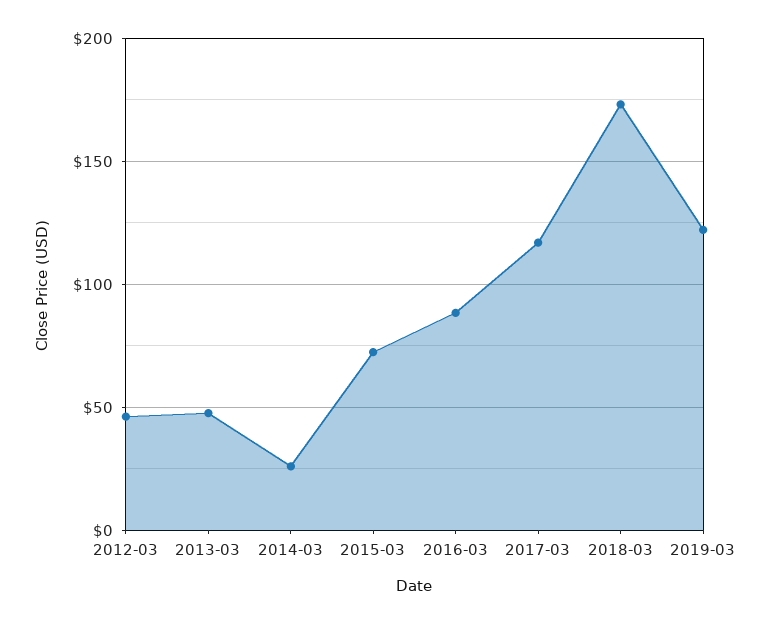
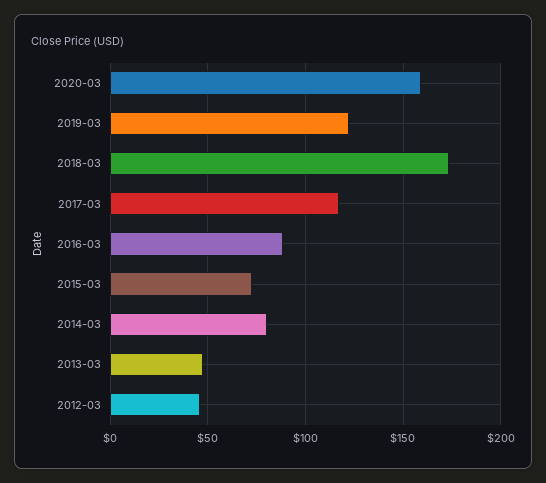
2014-03: 25 -> 80
2020-03: none -> 160

